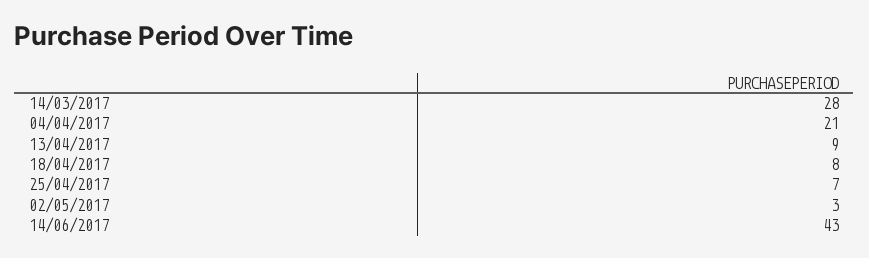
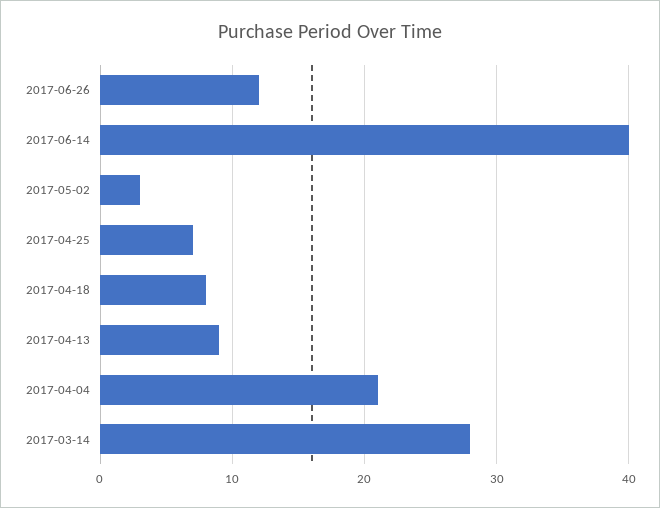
14/06/2017: 43 -> 40
2017-06-26: none -> 12

